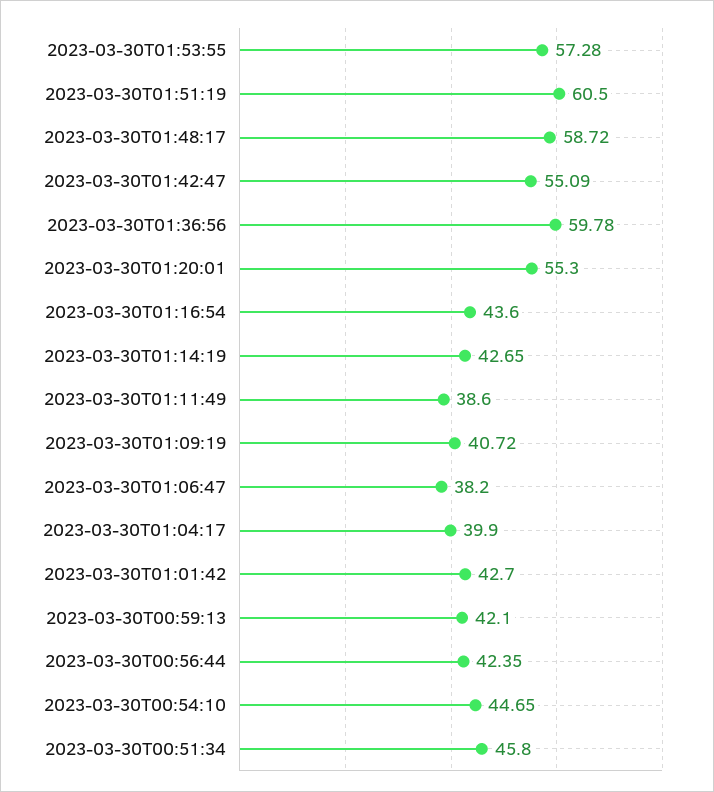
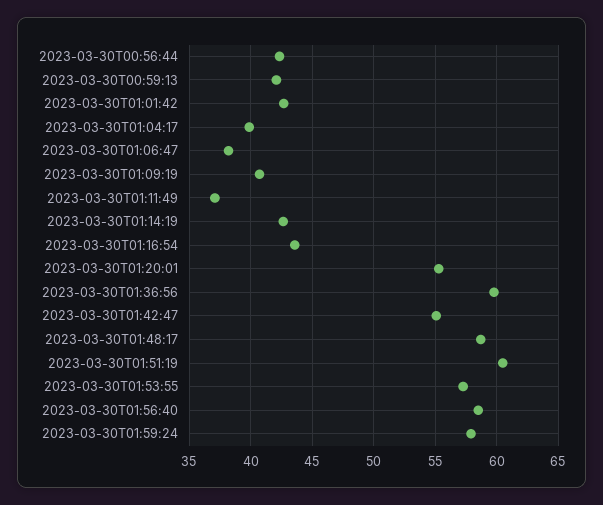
2023-03-30T01:11:49: 38.6 -> 37
2023-03-30T00:54:10: 44.65 -> none
2023-03-30T00:51:34: 45.8 -> none
2023-03-30T01:56:40: none -> 58.5
2023-03-30T01:59:24: none -> 58

